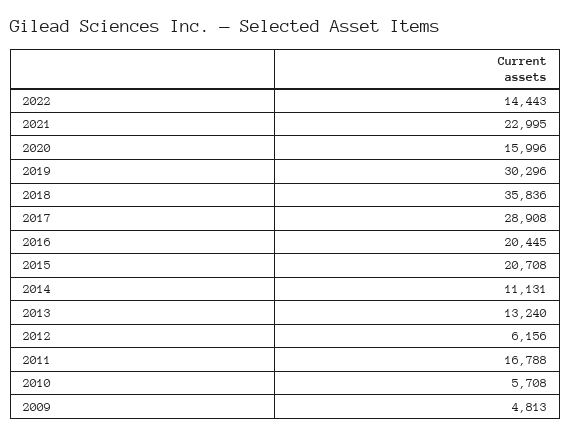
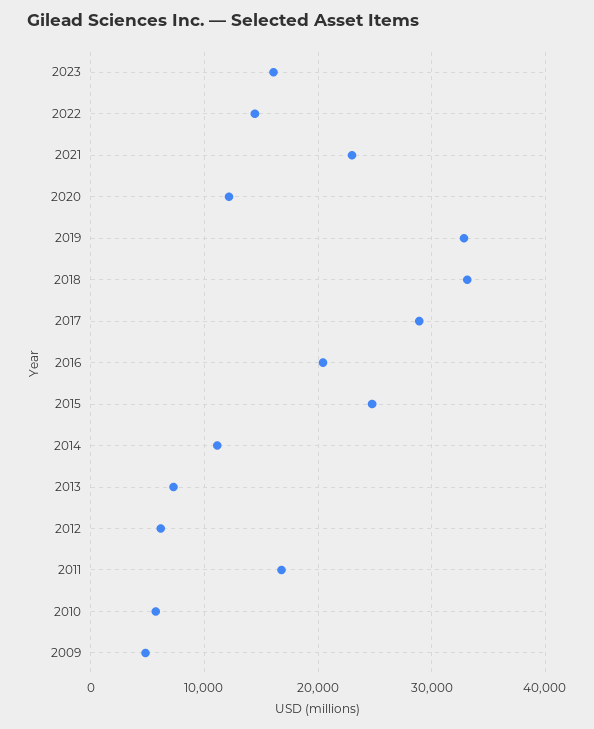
2020: 15996 -> 12000
2019: 30296 -> 33000
2018: 35836 -> 33000
2015: 20708 -> 25000
2013: 13240 -> 7000
2023: none -> 16000

